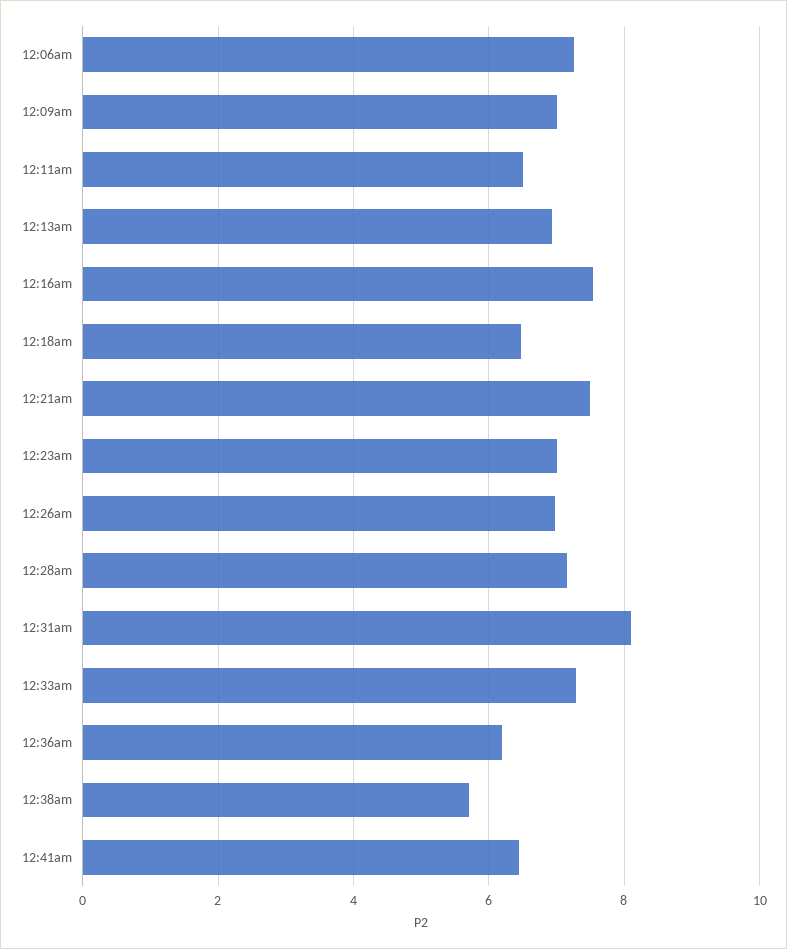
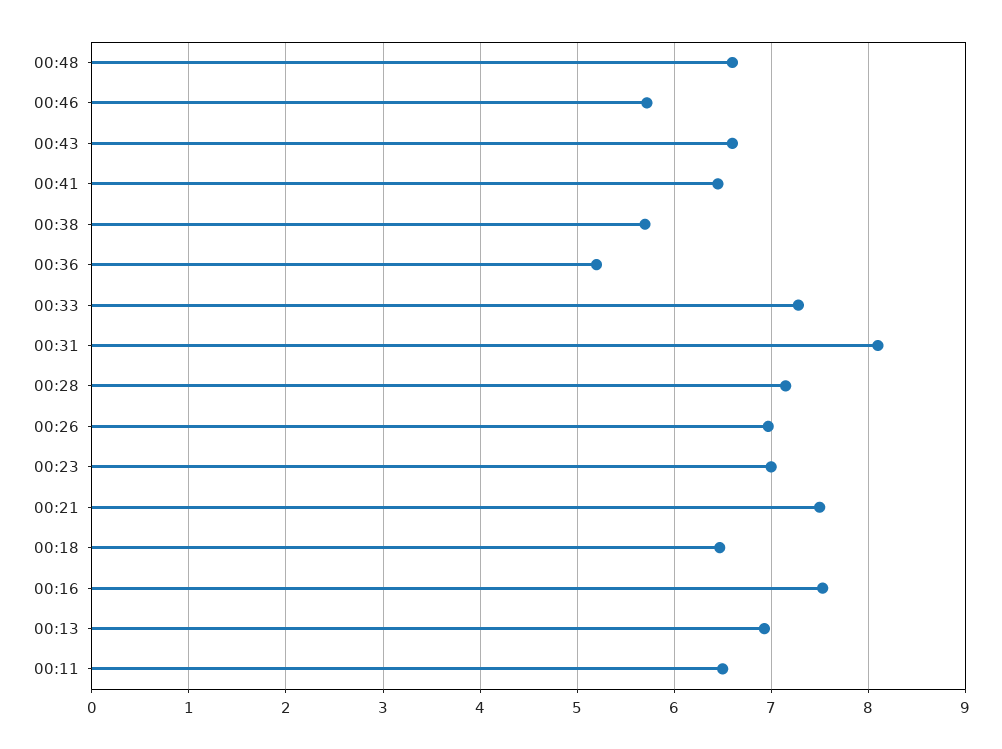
12:06am: 7.2 -> none
12:09am: 7 -> none
12:36am: 6.2 -> 5.2
00:48: none -> 6.6
00:46: none -> 5.7
00:43: none -> 6.6

